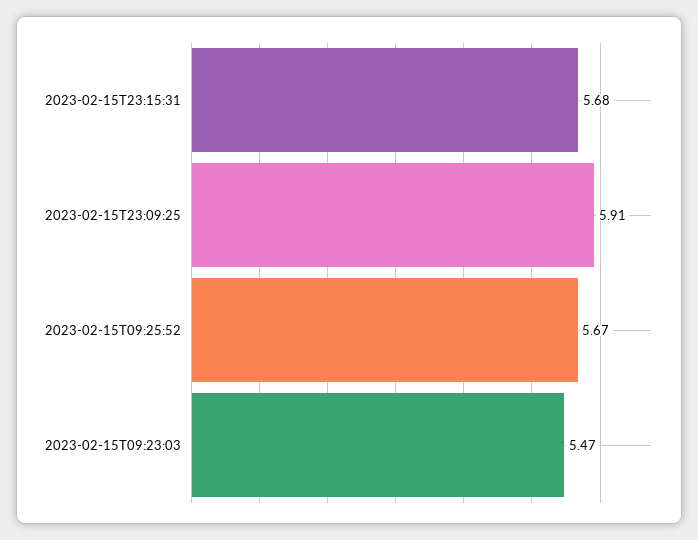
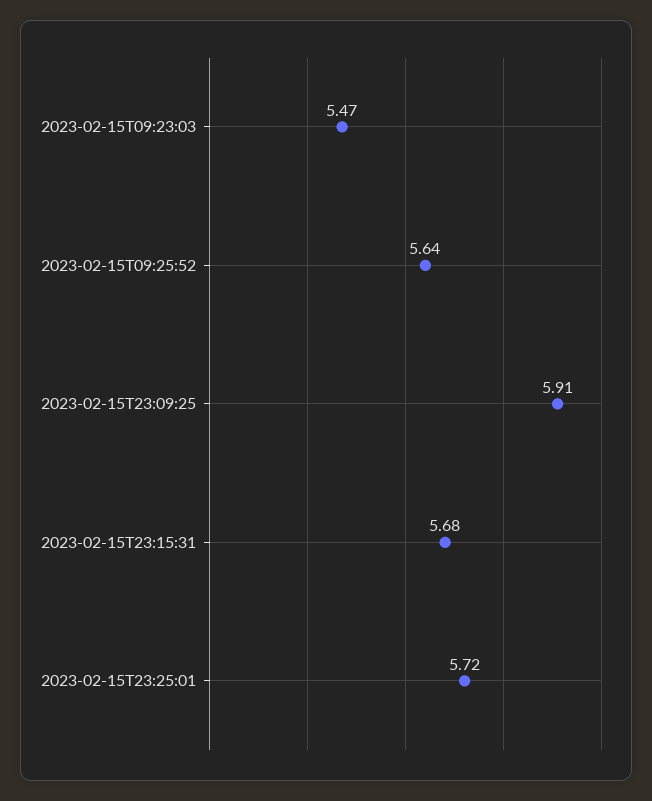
2023-02-15T09:25:52: 5.67 -> 5.64
2023-02-15T23:25:01: none -> 5.72

